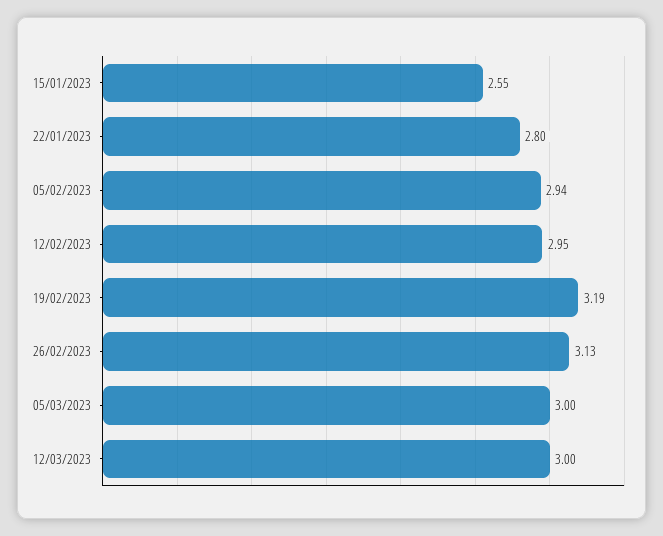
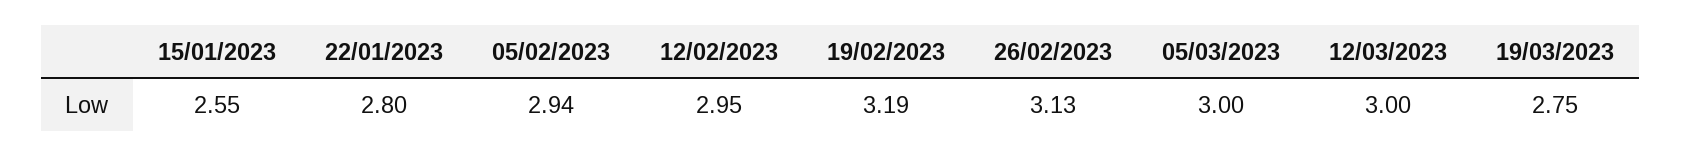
19/03/2023: none -> 2.75

